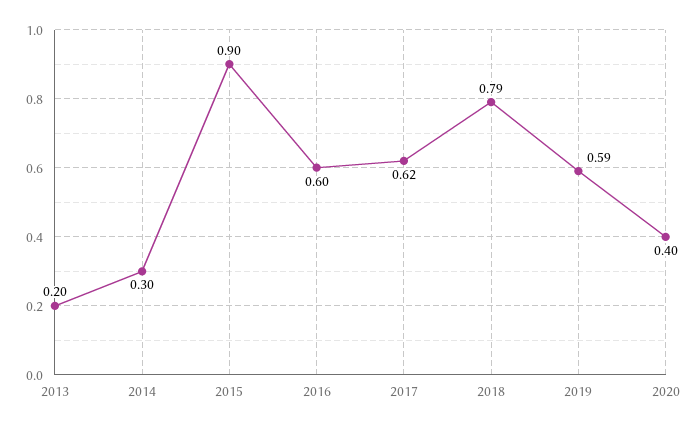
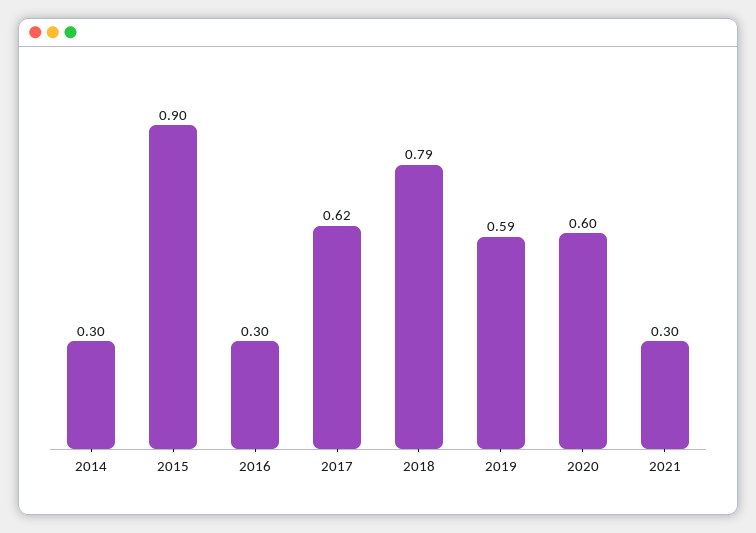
2013: 0.2 -> none
2016: 0.6 -> 0.3
2020: 0.4 -> 0.6
2021: none -> 0.3

